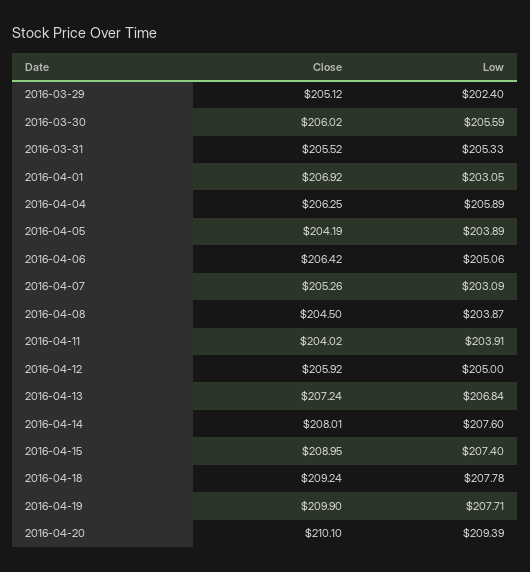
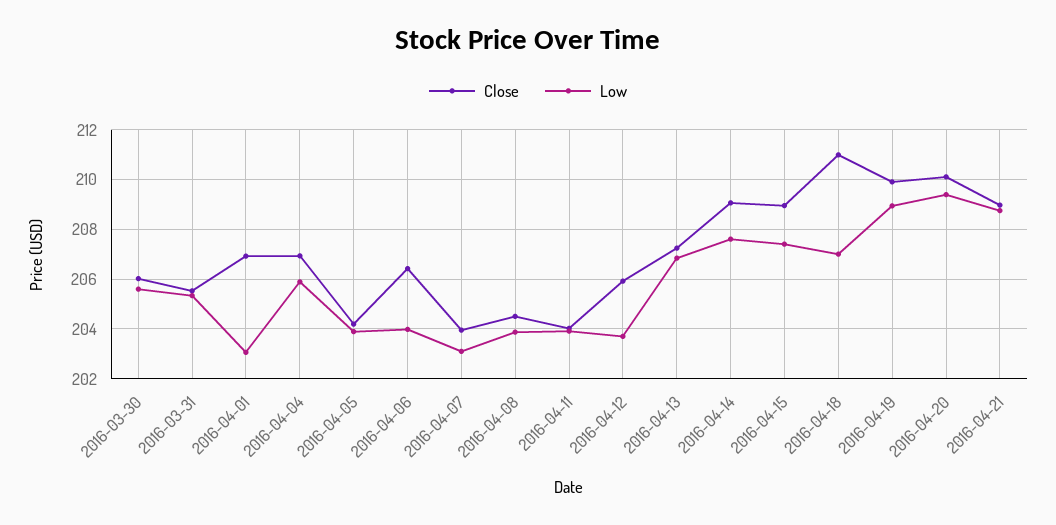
Close, 2016-03-29: 205.12 -> none
Low, 2016-03-29: 202.4 -> none
Close, 2016-04-04: 206.25 -> 207
Low, 2016-04-06: 205.06 -> 204
Close, 2016-04-07: 205.26 -> 204
Low, 2016-04-12: 205 -> 203.75
Close, 2016-04-14: 208.01 -> 209
Close, 2016-04-18: 209.24 -> 211
Low, 2016-04-18: 207.78 -> 207
Low, 2016-04-19: 207.71 -> 209
Close, 2016-04-21: none -> 209
Low, 2016-04-21: none -> 208.75

